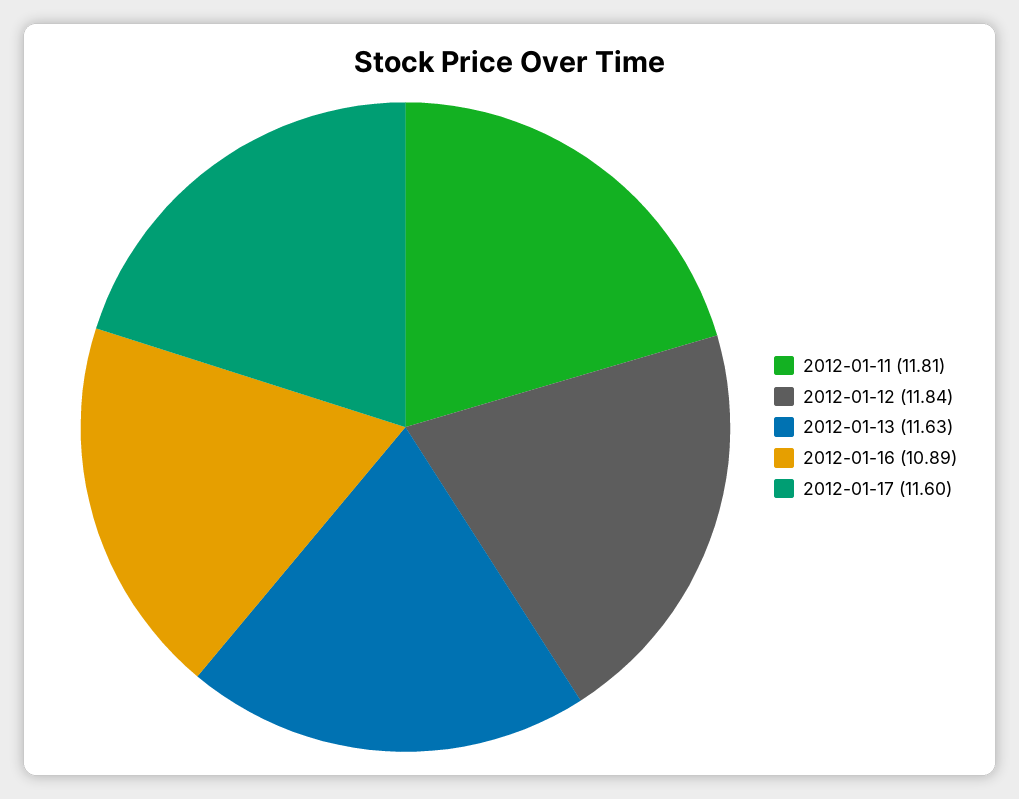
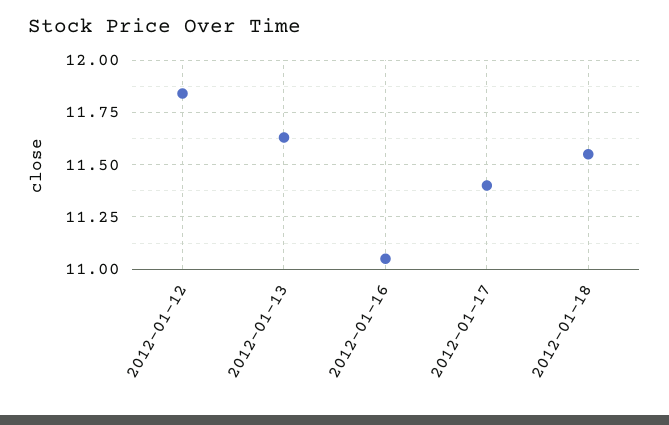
2012-01-11: 11.81 -> none
2012-01-16: 10.89 -> 11.05
2012-01-17: 11.6 -> 11.4
2012-01-18: none -> 11.55

